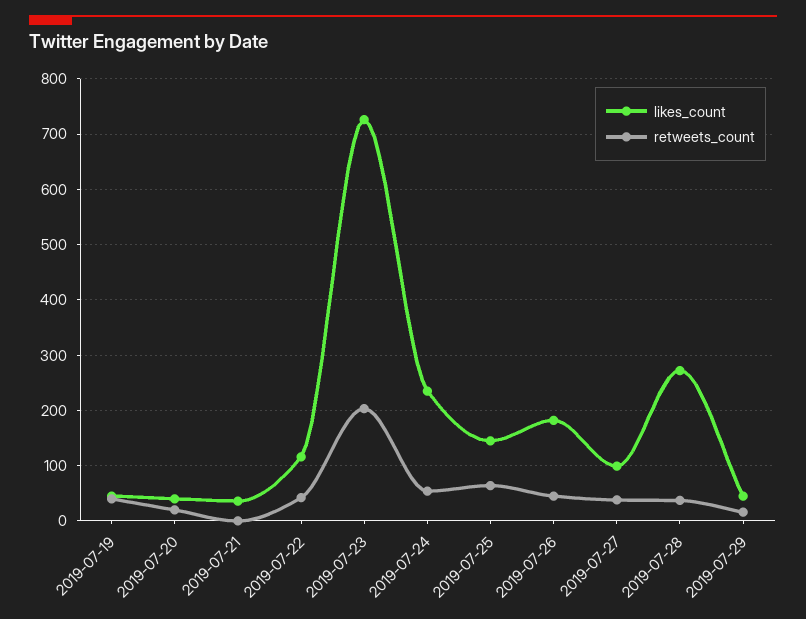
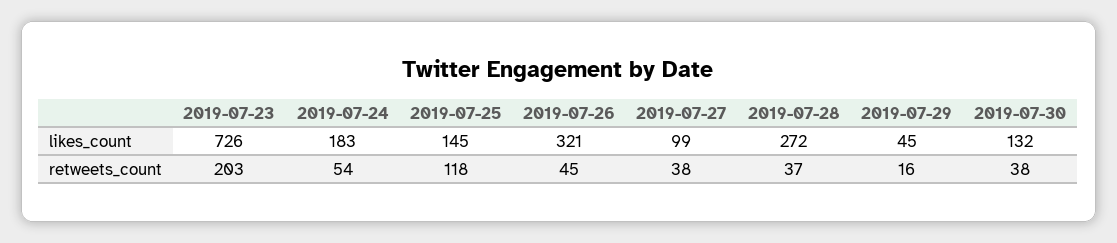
likes_count, 2019-07-19: 40 -> none
retweets_count, 2019-07-19: 40 -> none
likes_count, 2019-07-20: 40 -> none
retweets_count, 2019-07-20: 20 -> none
likes_count, 2019-07-21: 40 -> none
retweets_count, 2019-07-21: 0 -> none
likes_count, 2019-07-22: 120 -> none
retweets_count, 2019-07-22: 40 -> none
likes_count, 2019-07-24: 240 -> 183
retweets_count, 2019-07-25: 60 -> 118
likes_count, 2019-07-26: 180 -> 321
likes_count, 2019-07-30: none -> 132
retweets_count, 2019-07-30: none -> 38

